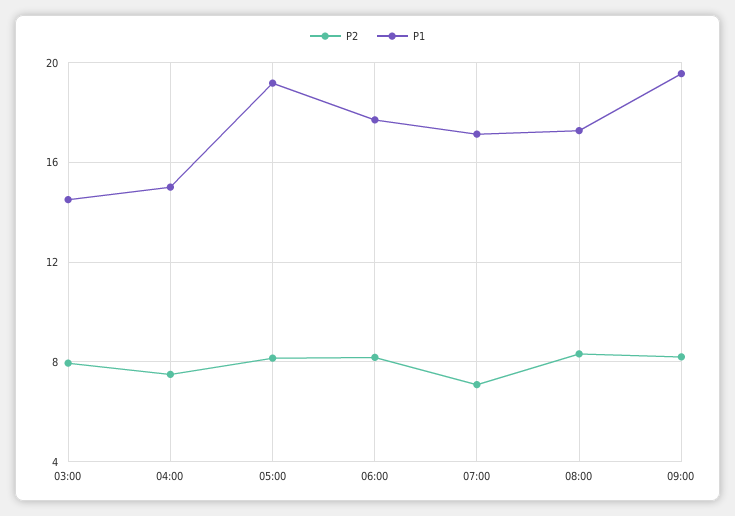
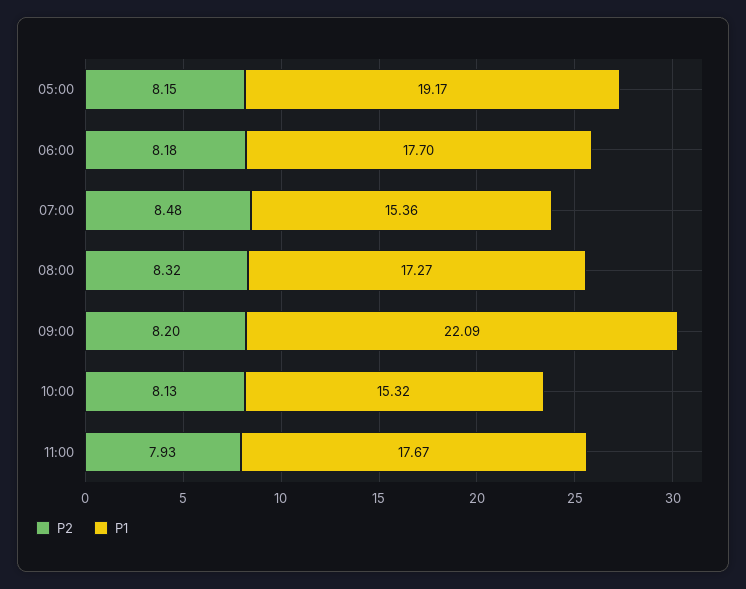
P2, 03:00: 8 -> none
P1, 03:00: 14.5 -> none
P2, 04:00: 7.5 -> none
P1, 04:00: 15 -> none
P2, 07:00: 7 -> 8.48
P1, 07:00: 17 -> 15.36
P1, 09:00: 19.5 -> 22.09
P2, 10:00: none -> 8.13
P1, 10:00: none -> 15.32
P2, 11:00: none -> 7.93
P1, 11:00: none -> 17.67

